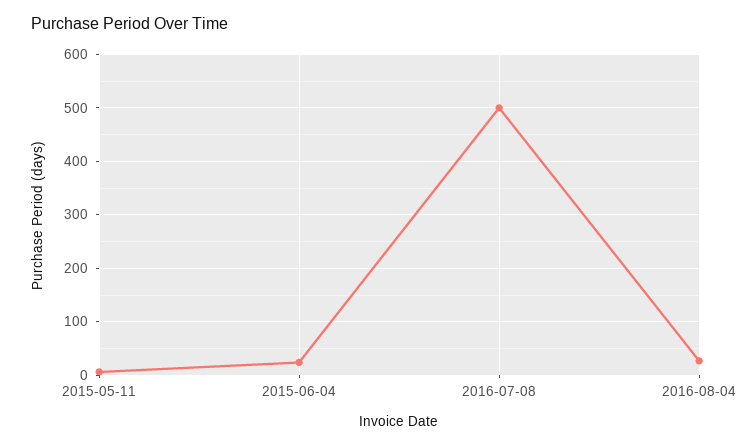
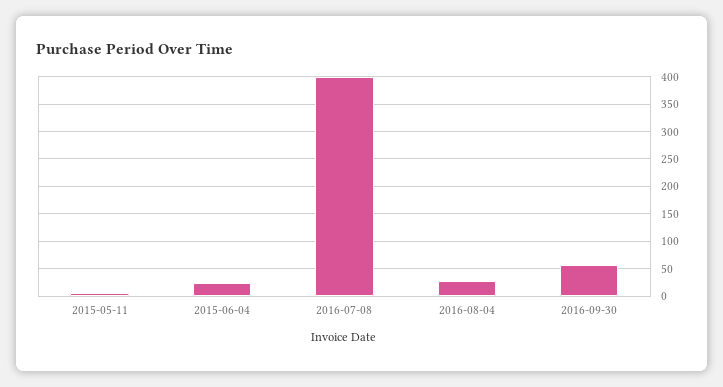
2016-07-08: 500 -> 400
2016-09-30: none -> 50

